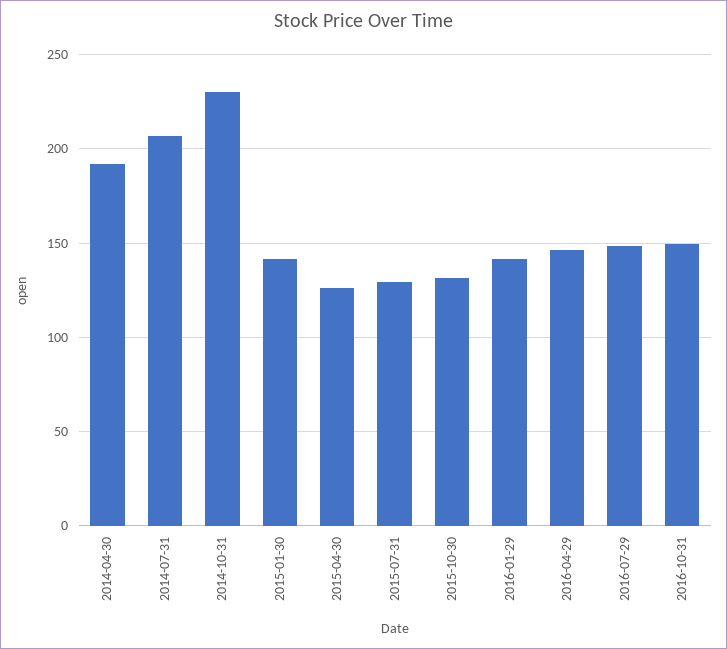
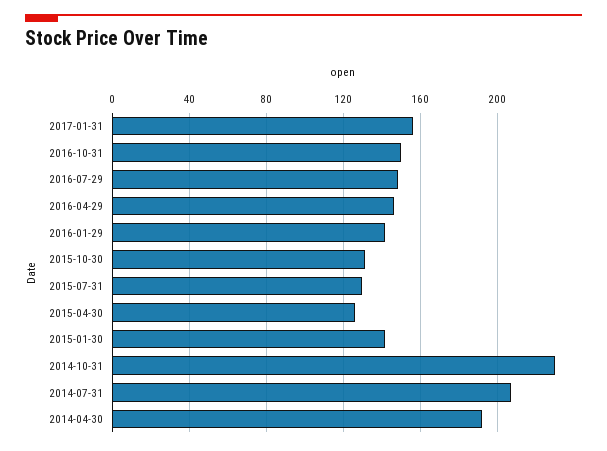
2017-01-31: none -> 155

